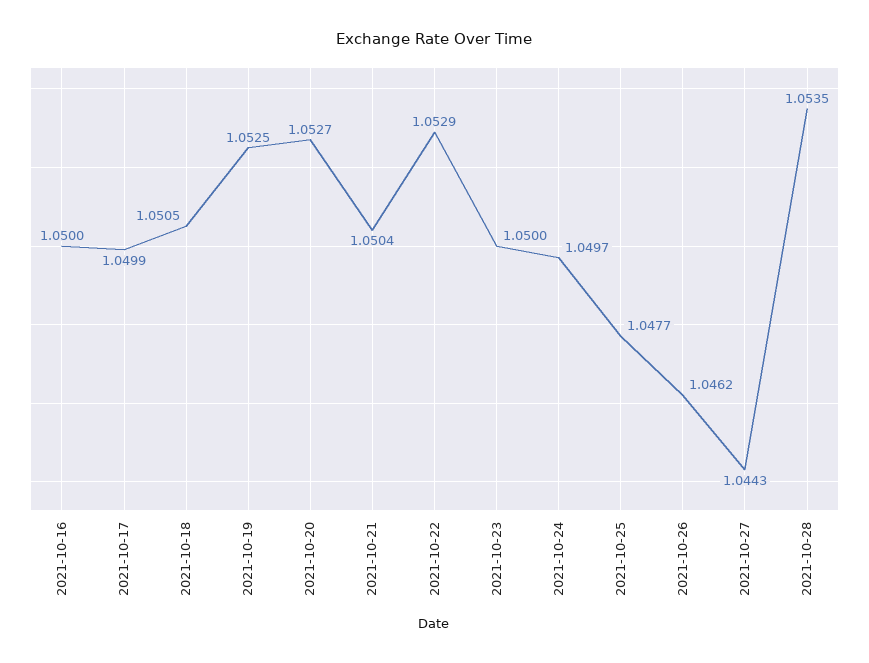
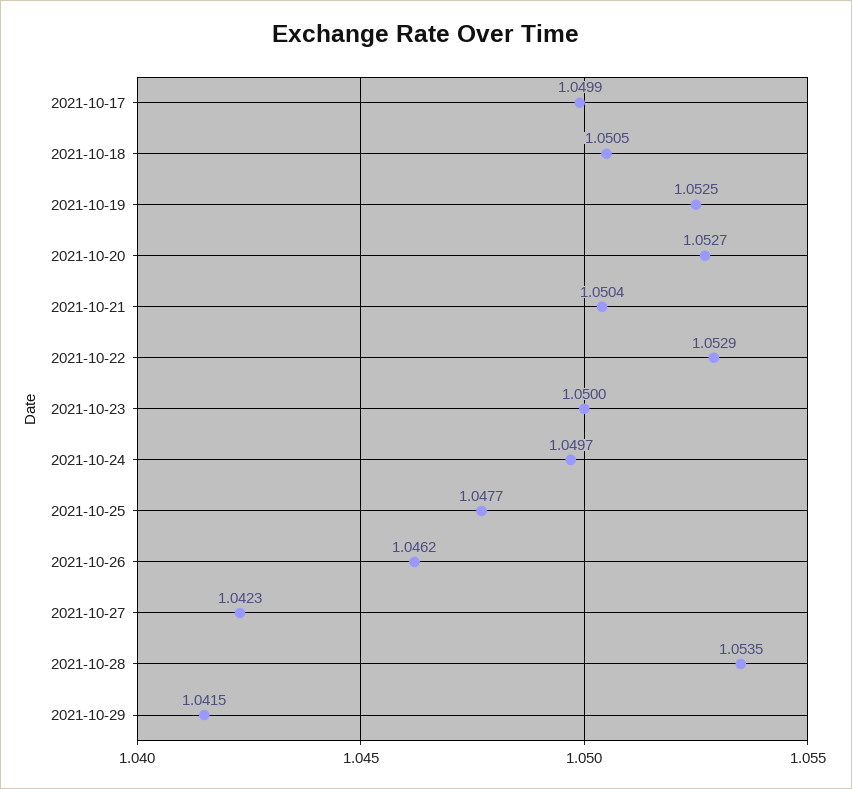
2021-10-16: 1.05 -> none
2021-10-27: 1.0443 -> 1.0423
2021-10-29: none -> 1.0415

